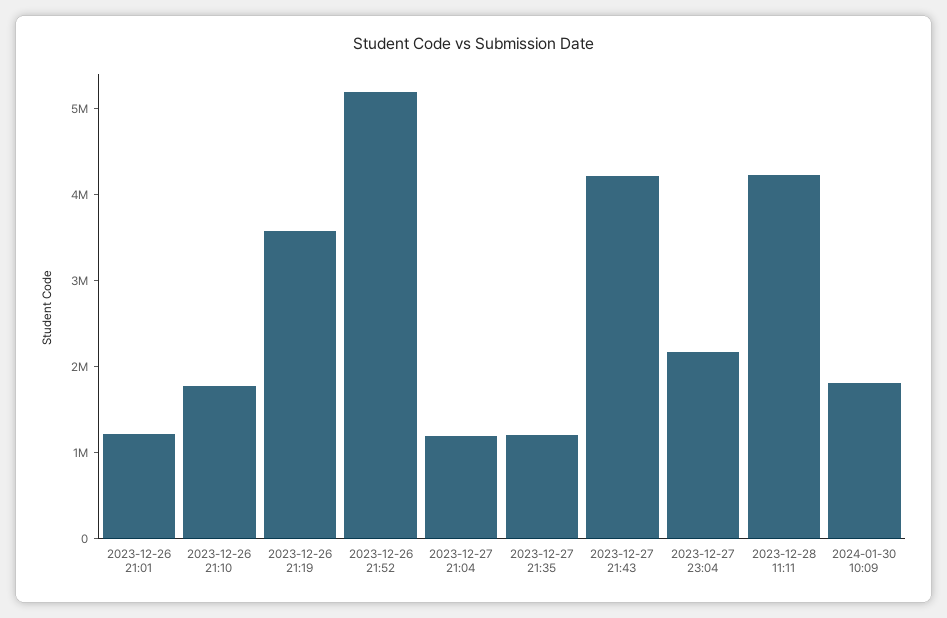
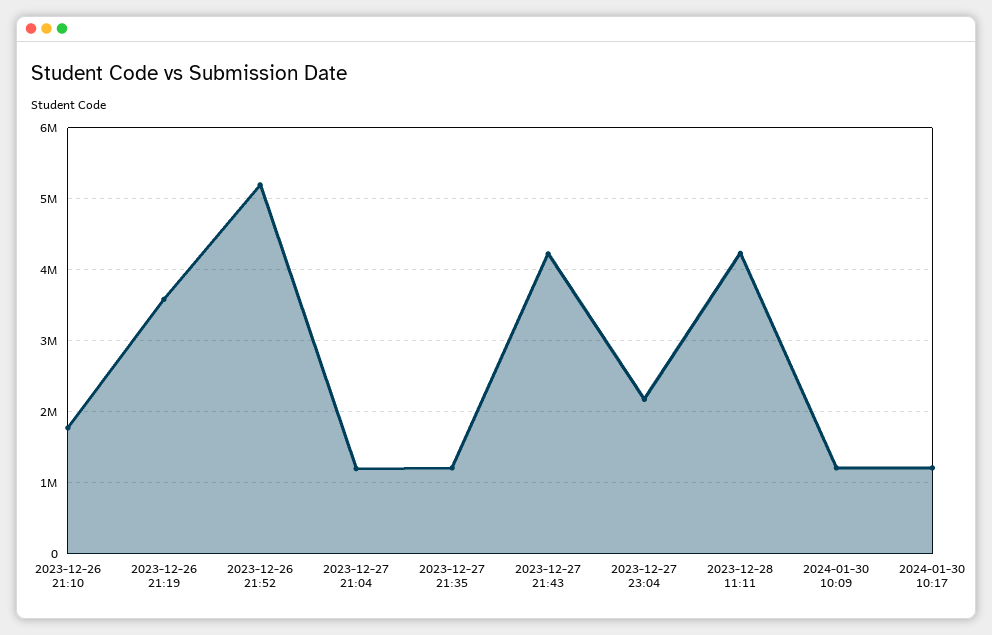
2023-12-26 21:01: 1200000 -> none
2024-01-30 10:09: 1800000 -> 1200000
2024-01-30 10:17: none -> 1200000

